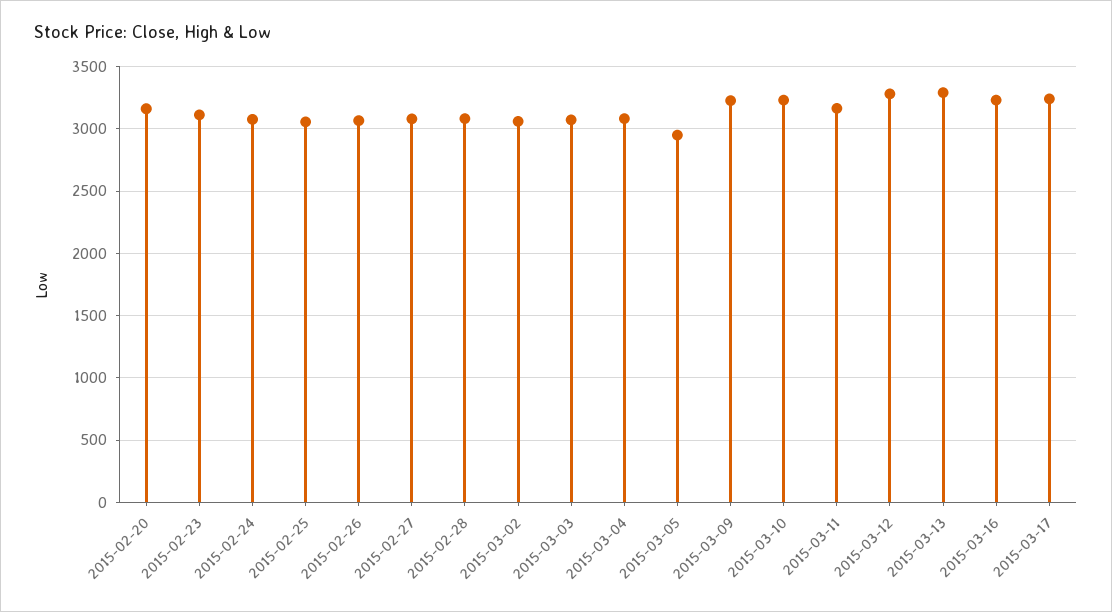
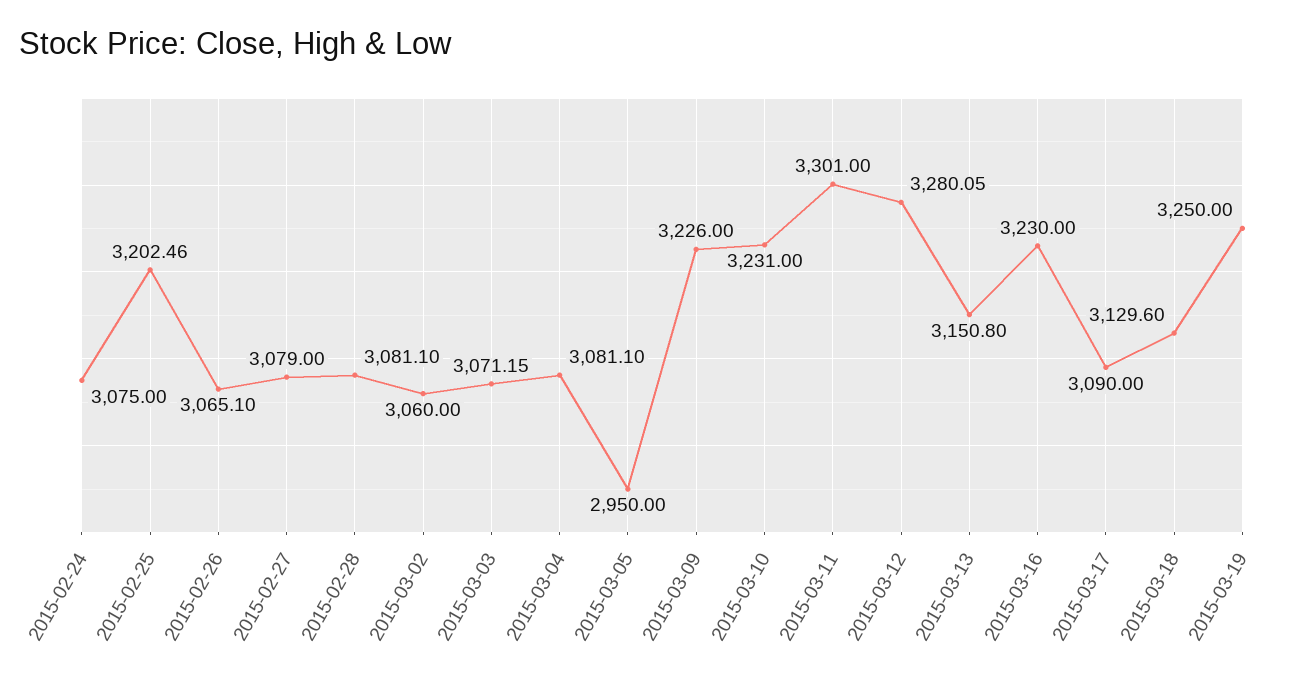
2015-02-20: 3150 -> none
2015-02-23: 3100 -> none
2015-02-25: 3050 -> 3202.46
2015-03-11: 3150 -> 3301
2015-03-13: 3300 -> 3150.8
2015-03-17: 3250 -> 3090
2015-03-18: none -> 3129.6
2015-03-19: none -> 3250

